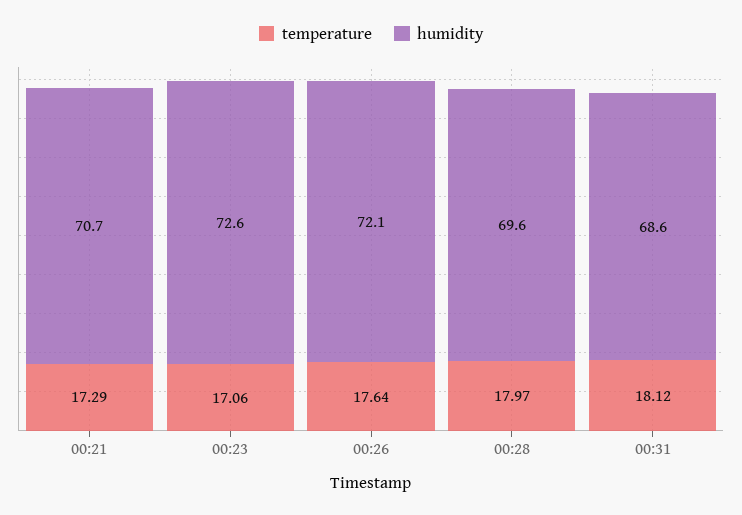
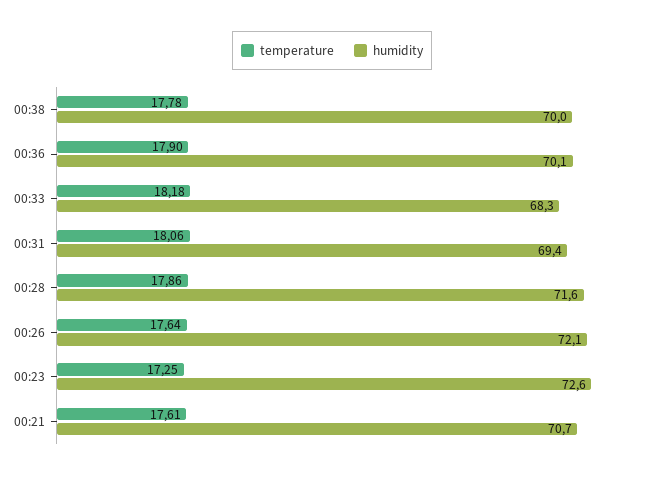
temperature, 00:21: 17.29 -> 17.61
temperature, 00:23: 17.06 -> 17.25
temperature, 00:28: 17.97 -> 17.86
humidity, 00:28: 69.6 -> 71.6
temperature, 00:31: 18.12 -> 18.06
humidity, 00:31: 68.6 -> 69.4
temperature, 00:38: none -> 17.78
humidity, 00:38: none -> 70
temperature, 00:36: none -> 17.9
humidity, 00:36: none -> 70.1
temperature, 00:33: none -> 18.18
humidity, 00:33: none -> 68.3

